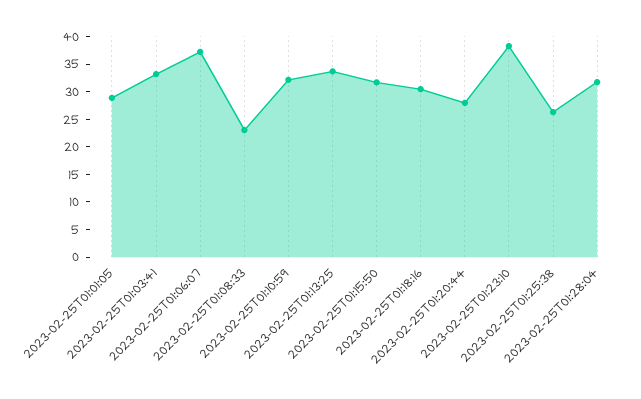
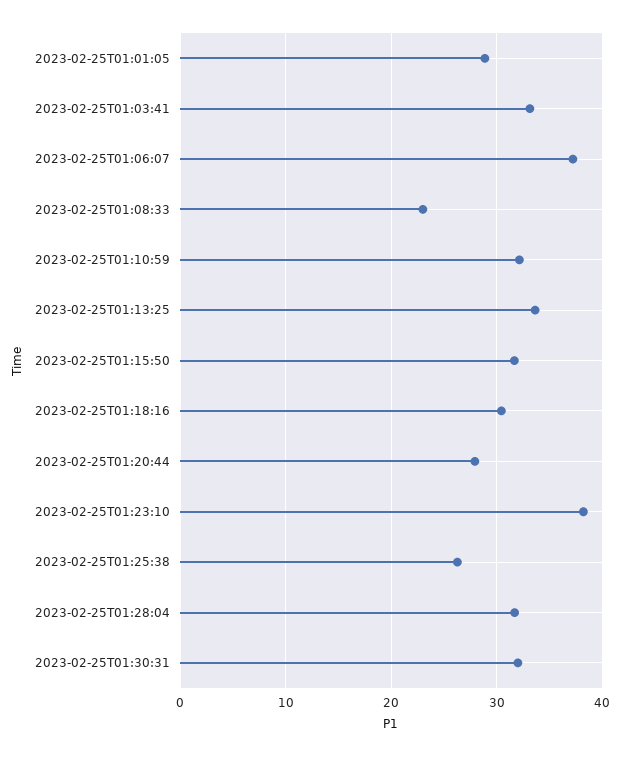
2023-02-25T01:30:31: none -> 32

